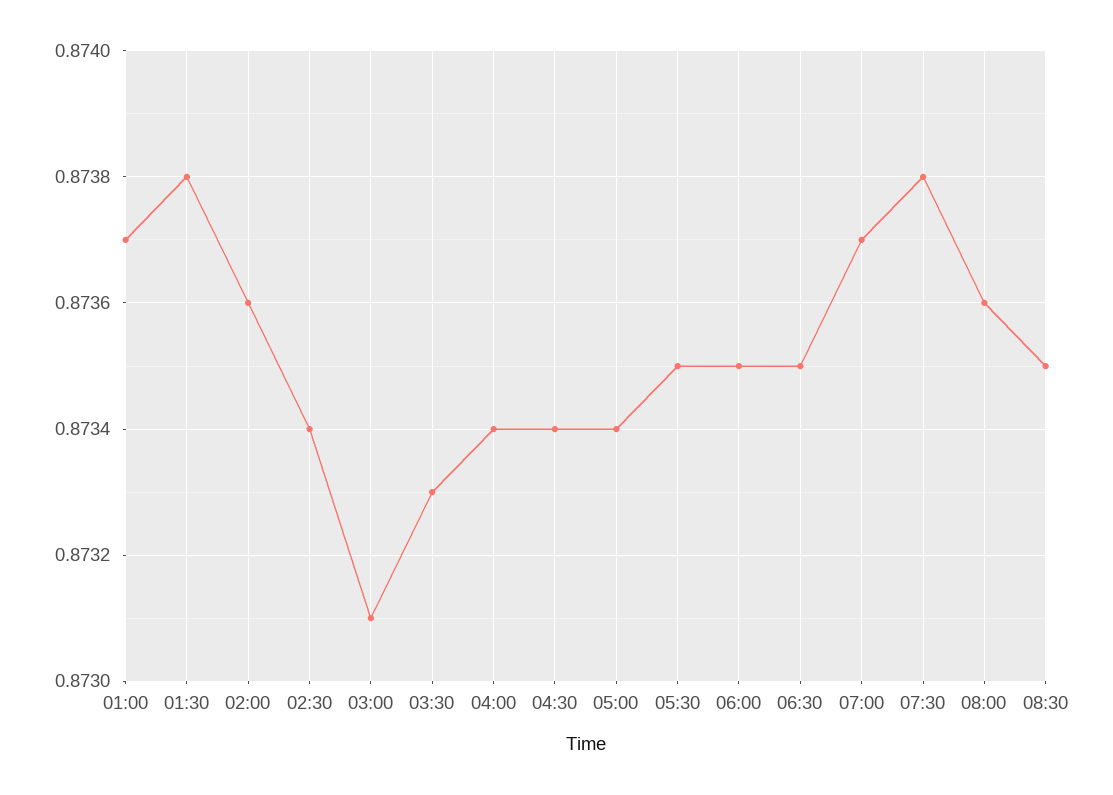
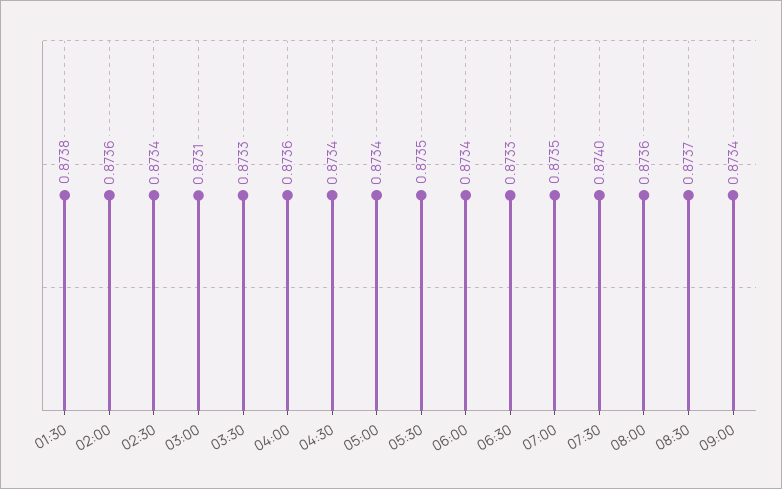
01:00: 0.8737 -> none
04:00: 0.8734 -> 0.8736
06:00: 0.8735 -> 0.8734
06:30: 0.8735 -> 0.8733
07:00: 0.8737 -> 0.8735
07:30: 0.8738 -> 0.874
08:30: 0.8735 -> 0.8737
09:00: none -> 0.8734

